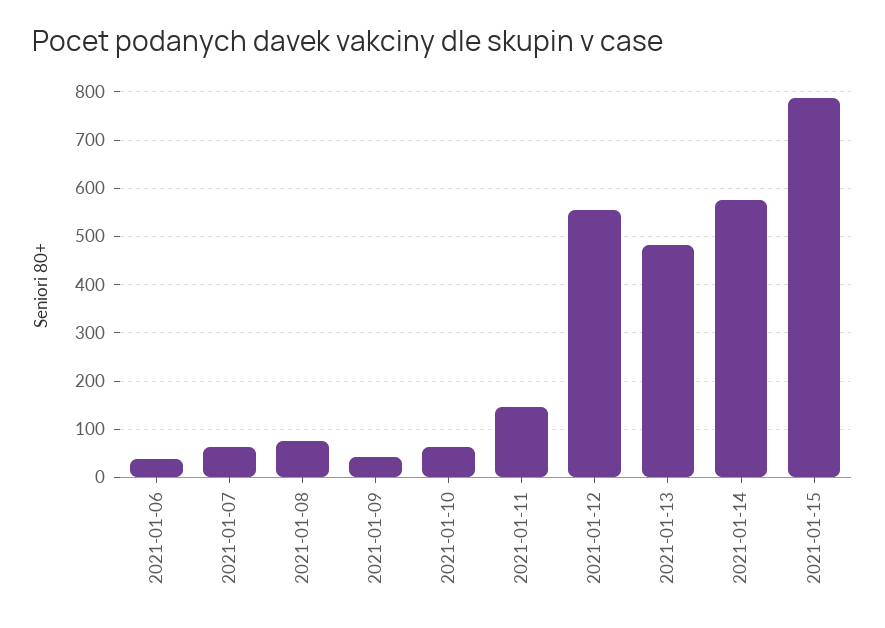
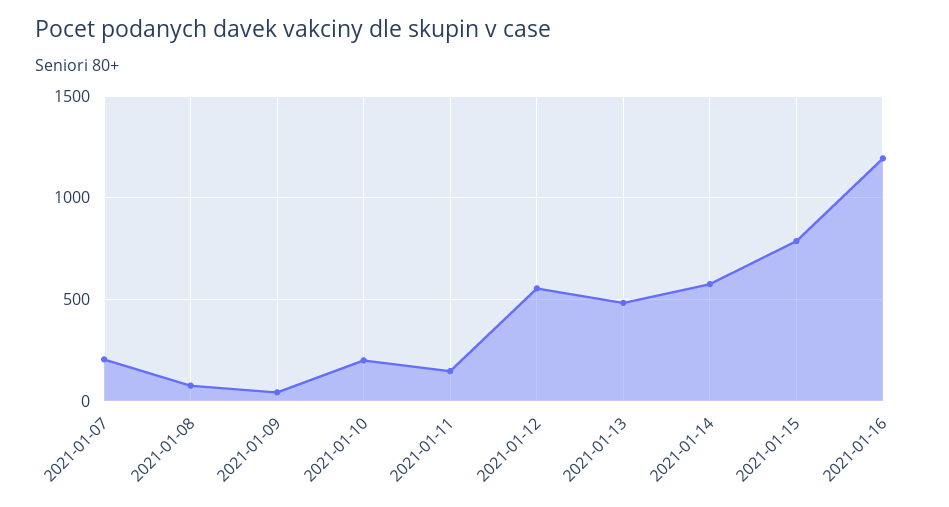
2021-01-06: 40 -> none
2021-01-07: 60 -> 200
2021-01-10: 60 -> 200
2021-01-16: none -> 1200

